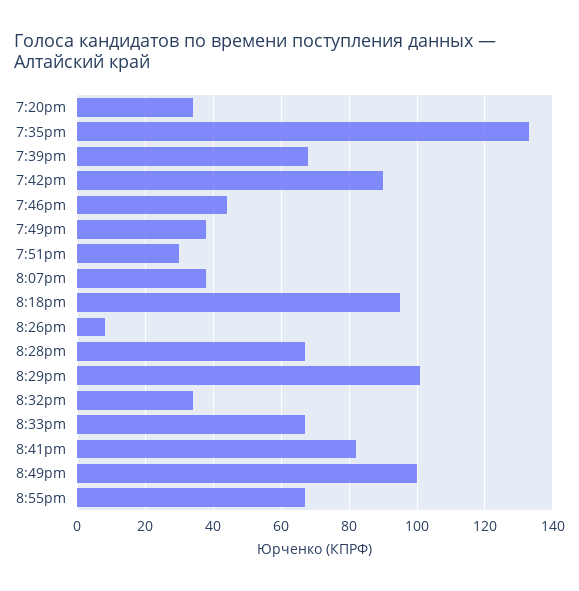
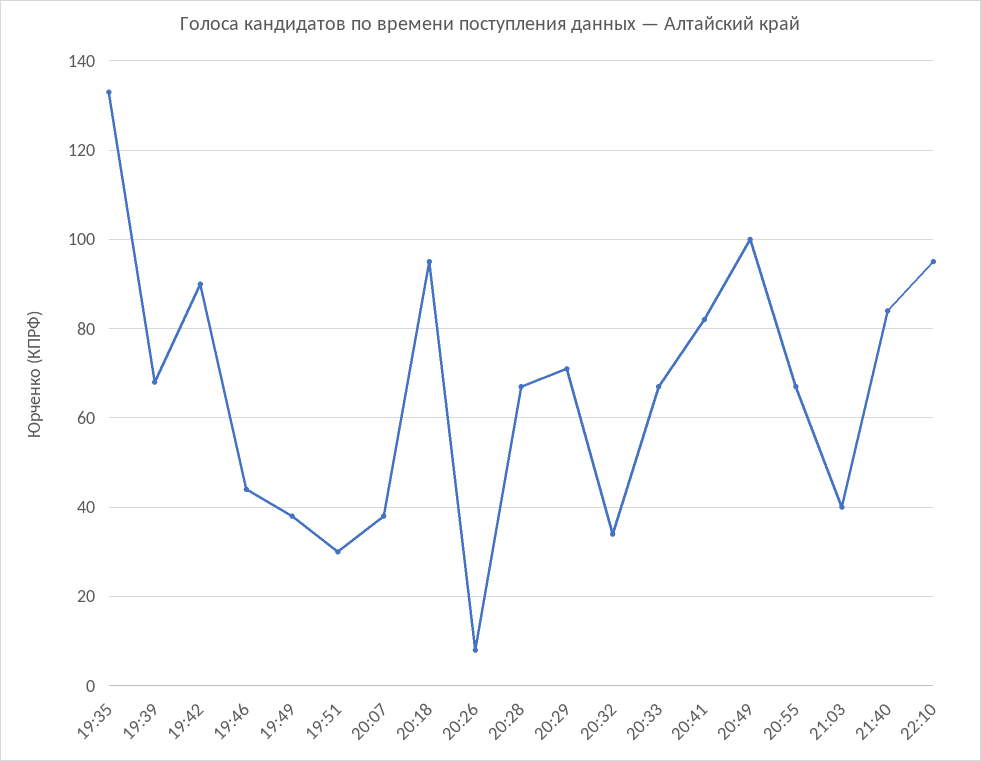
7:20pm: 35 -> none
8:29pm: 100 -> 70
21:03: none -> 40
21:40: none -> 85
22:10: none -> 95

